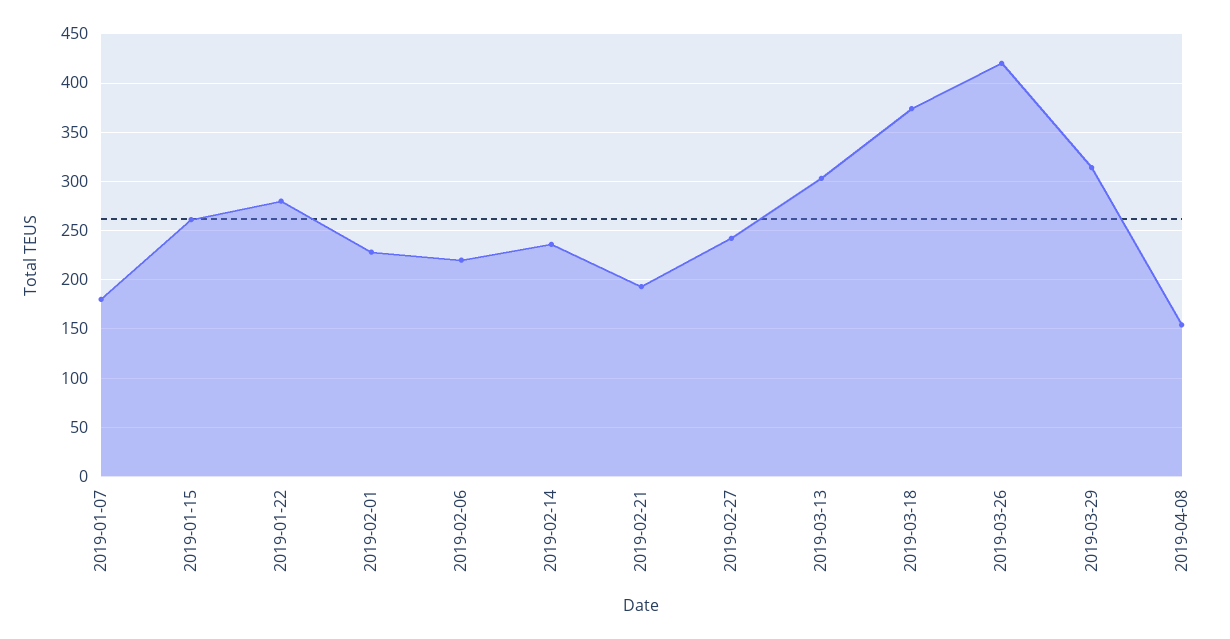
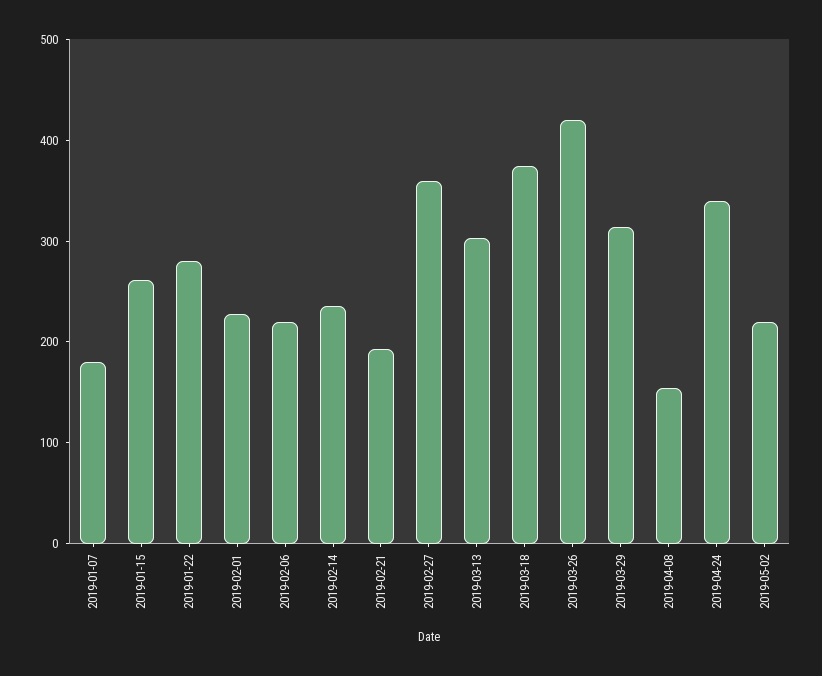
2019-02-27: 240 -> 360
2019-04-24: none -> 340
2019-05-02: none -> 220

